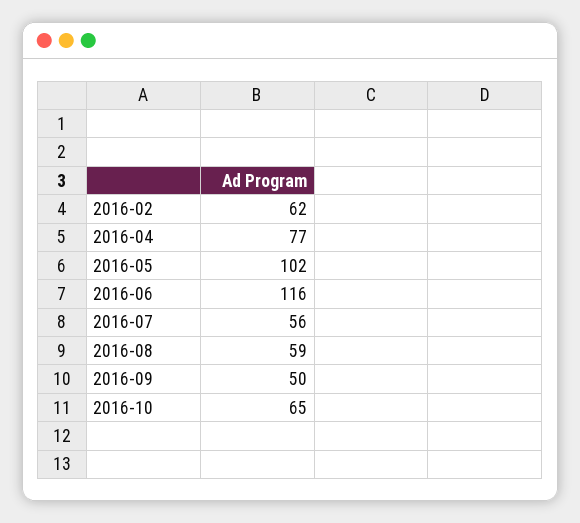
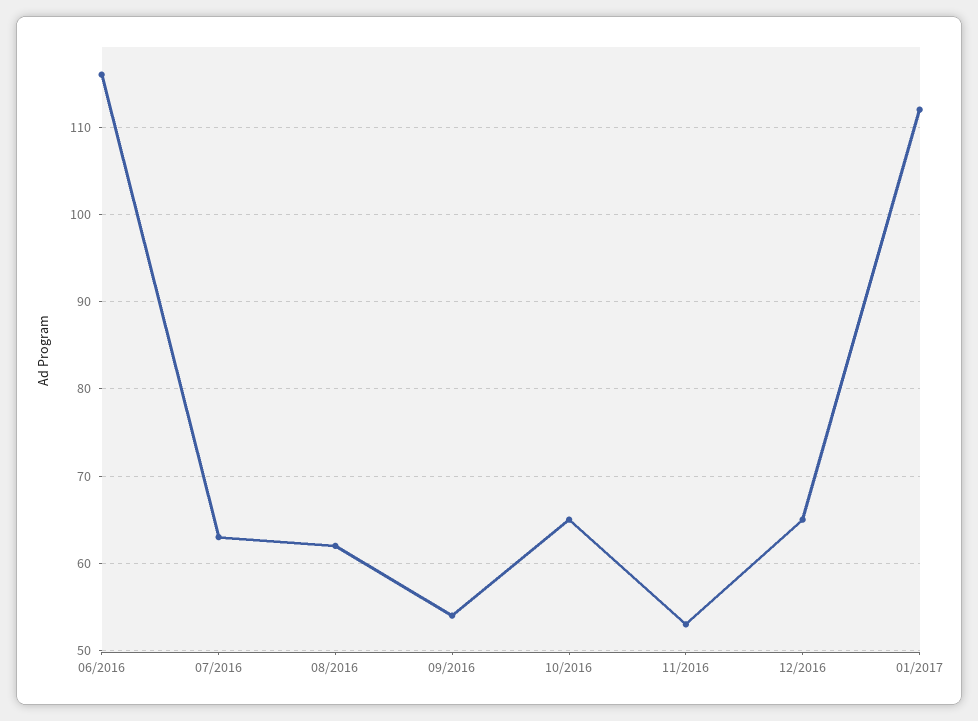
2016-02: 62 -> none
2016-04: 77 -> none
2016-05: 102 -> none
2016-07: 56 -> 63
2016-08: 59 -> 62
2016-09: 50 -> 54
11/2016: none -> 53
12/2016: none -> 65
01/2017: none -> 112

